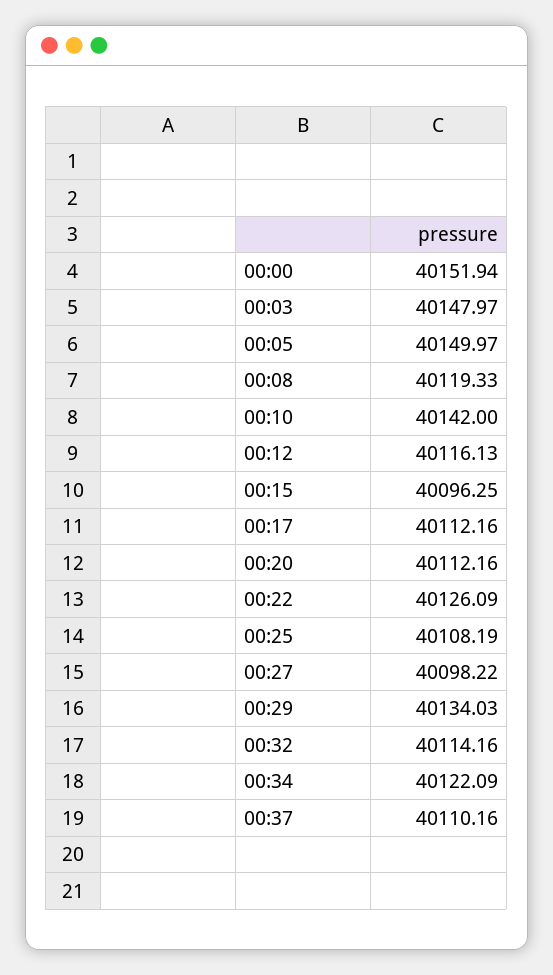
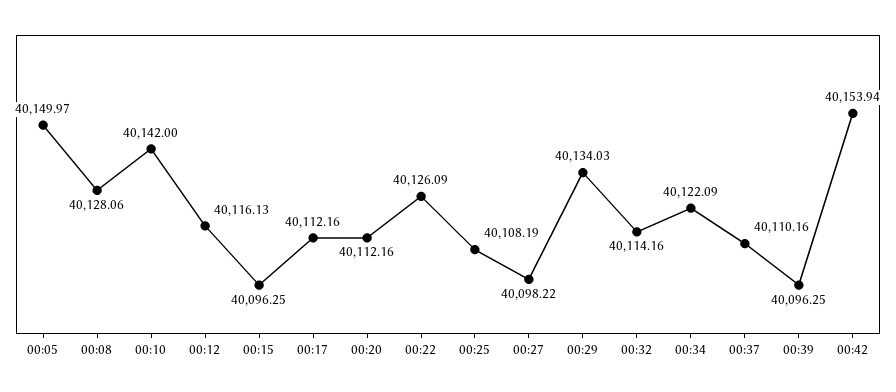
00:00: 40151.94 -> none
00:03: 40147.97 -> none
00:08: 40119.33 -> 40128.06
00:39: none -> 40096.25
00:42: none -> 40153.94

